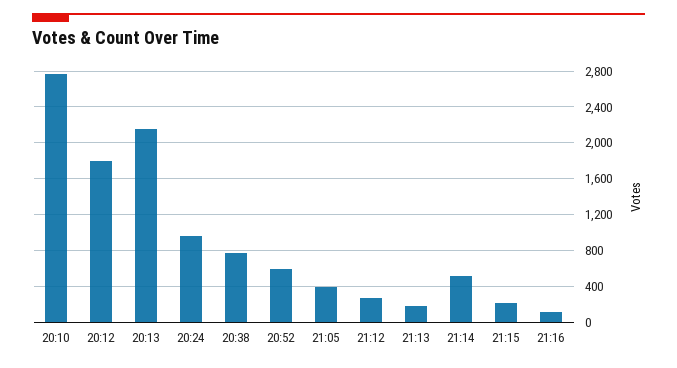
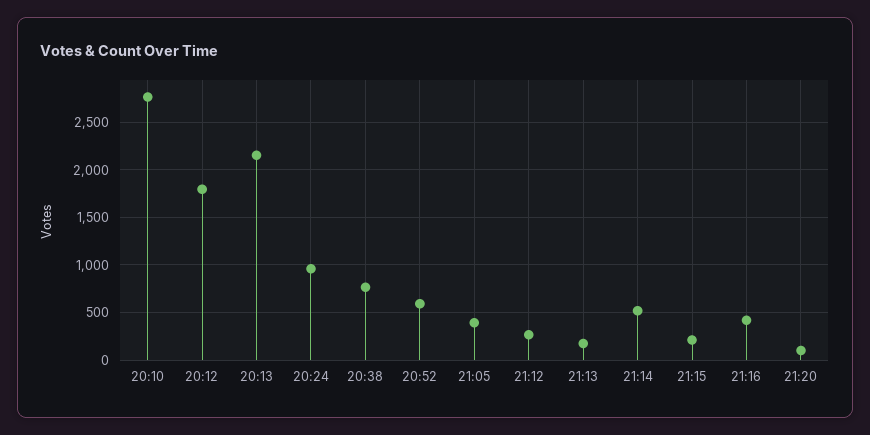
21:16: 100 -> 400
21:20: none -> 100

